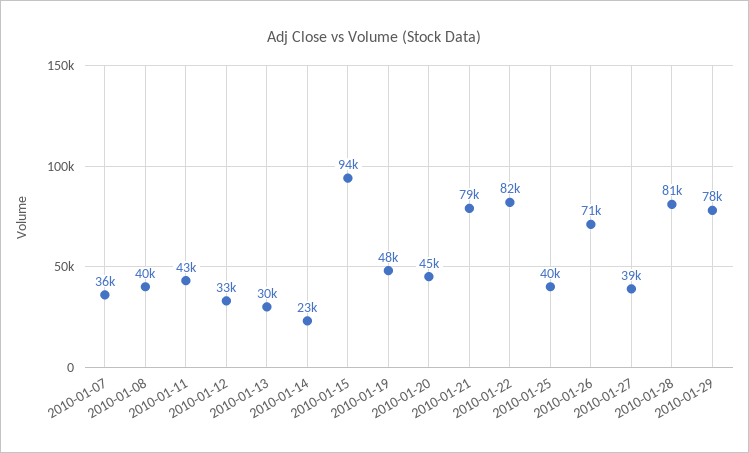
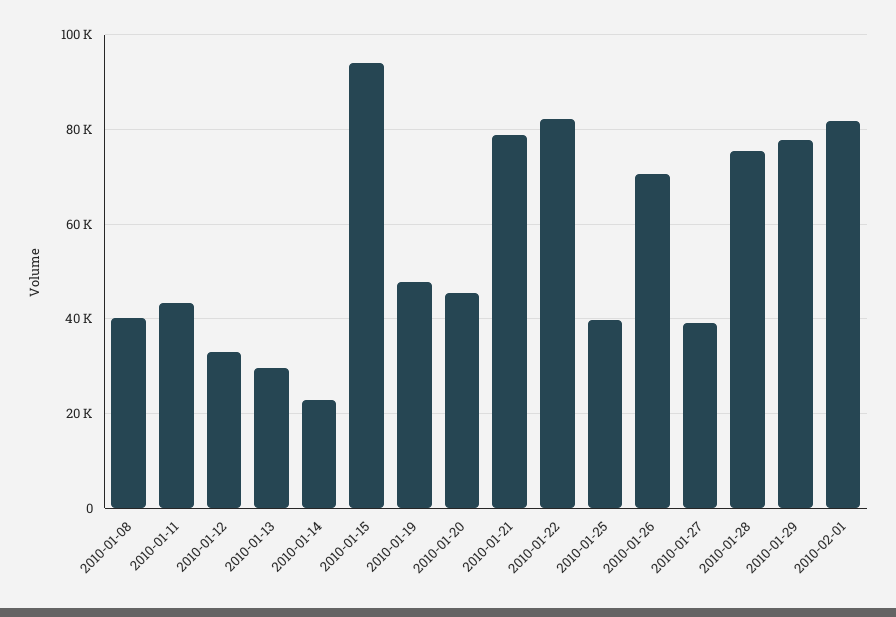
2010-01-07: 36000 -> none
2010-01-28: 81000 -> 76000
2010-02-01: none -> 82000

